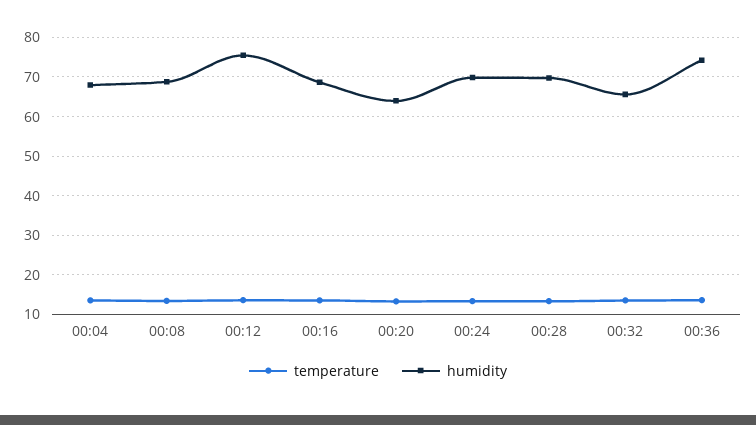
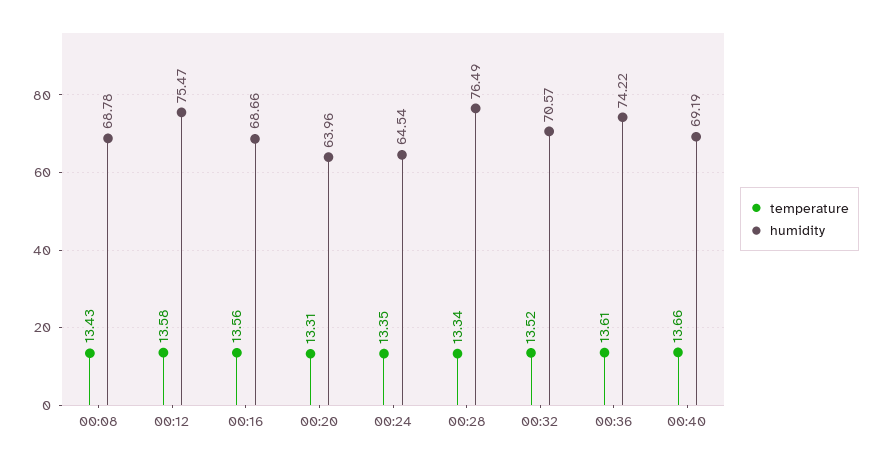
temperature, 00:04: 14 -> none
humidity, 00:04: 68 -> none
humidity, 00:24: 70 -> 64.54
humidity, 00:28: 70 -> 76.49
humidity, 00:32: 66 -> 70.57
temperature, 00:40: none -> 13.66
humidity, 00:40: none -> 69.19

